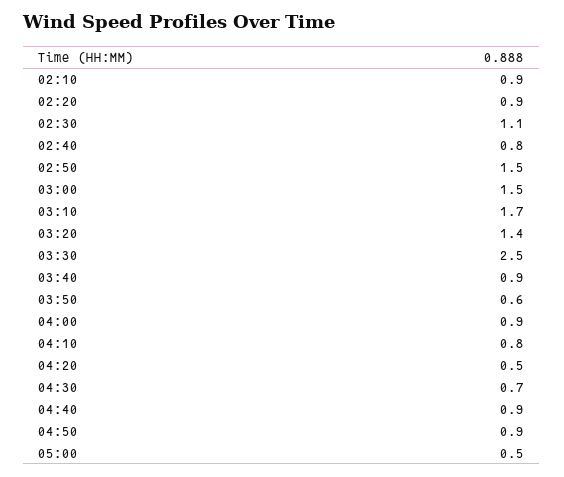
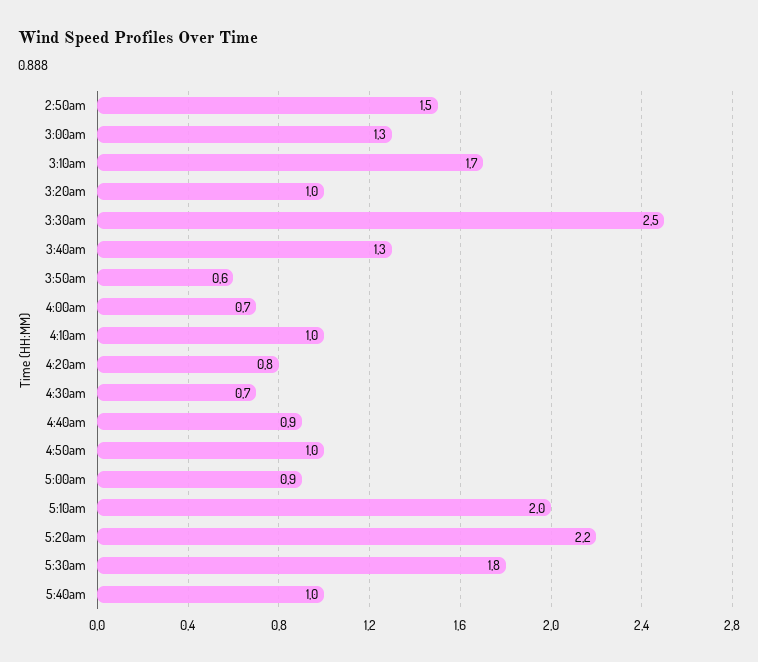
02:10: 0.9 -> none
02:20: 0.9 -> none
02:30: 1.1 -> none
02:40: 0.8 -> none
03:00: 1.5 -> 1.3
03:20: 1.4 -> 1
03:40: 0.9 -> 1.3
04:00: 0.9 -> 0.7
04:10: 0.8 -> 1
04:20: 0.5 -> 0.8
04:50: 0.9 -> 1
05:00: 0.5 -> 0.9
5:10am: none -> 2
5:20am: none -> 2.2
5:30am: none -> 1.8
5:40am: none -> 1

